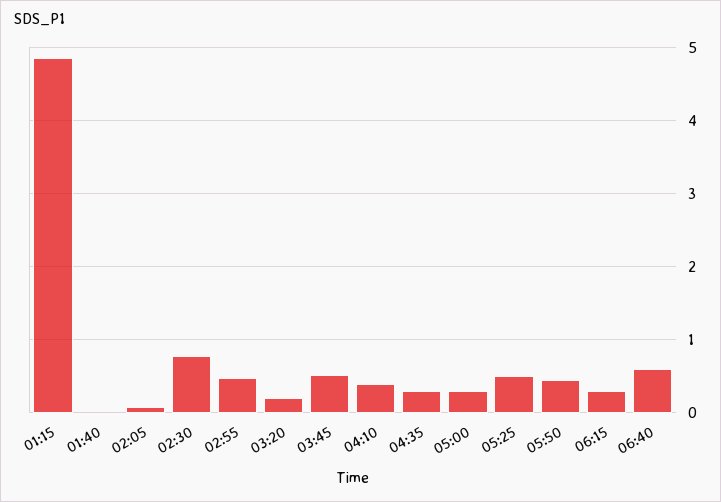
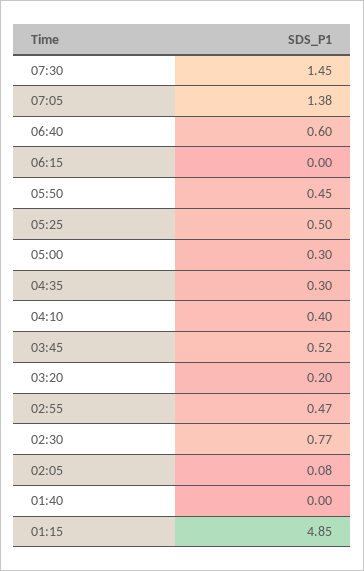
06:15: 0.3 -> 0
07:30: none -> 1.45
07:05: none -> 1.38

